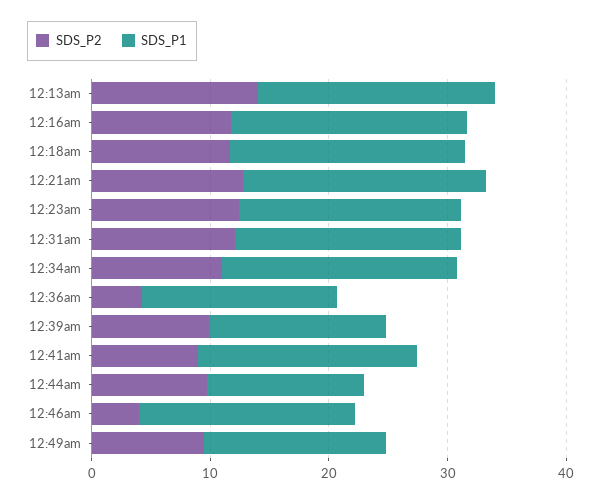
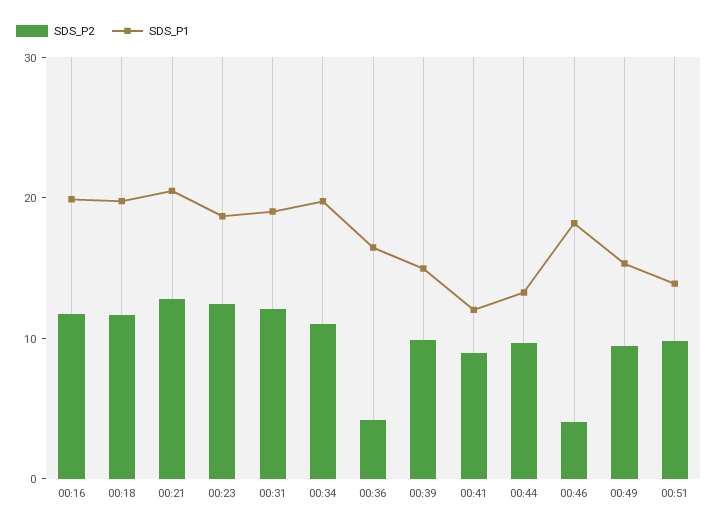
SDS_P2, 12:13am: 14 -> none
SDS_P1, 12:13am: 20 -> none
SDS_P1, 12:41am: 18 -> 12
SDS_P2, 00:51: none -> 10
SDS_P1, 00:51: none -> 14

